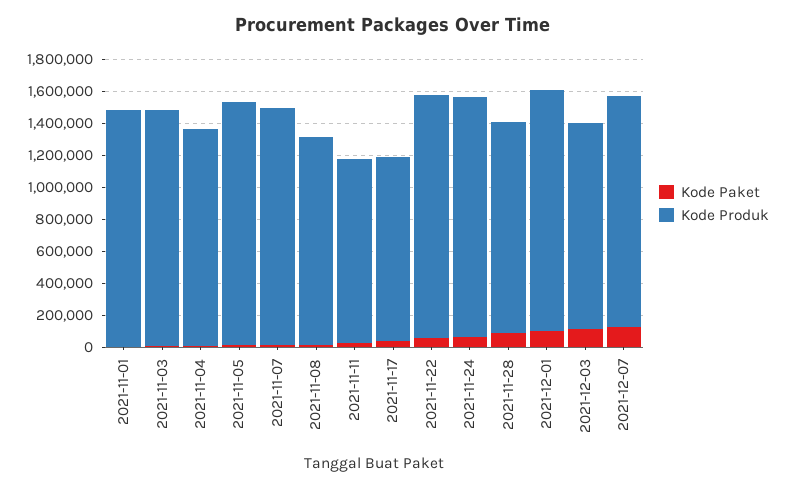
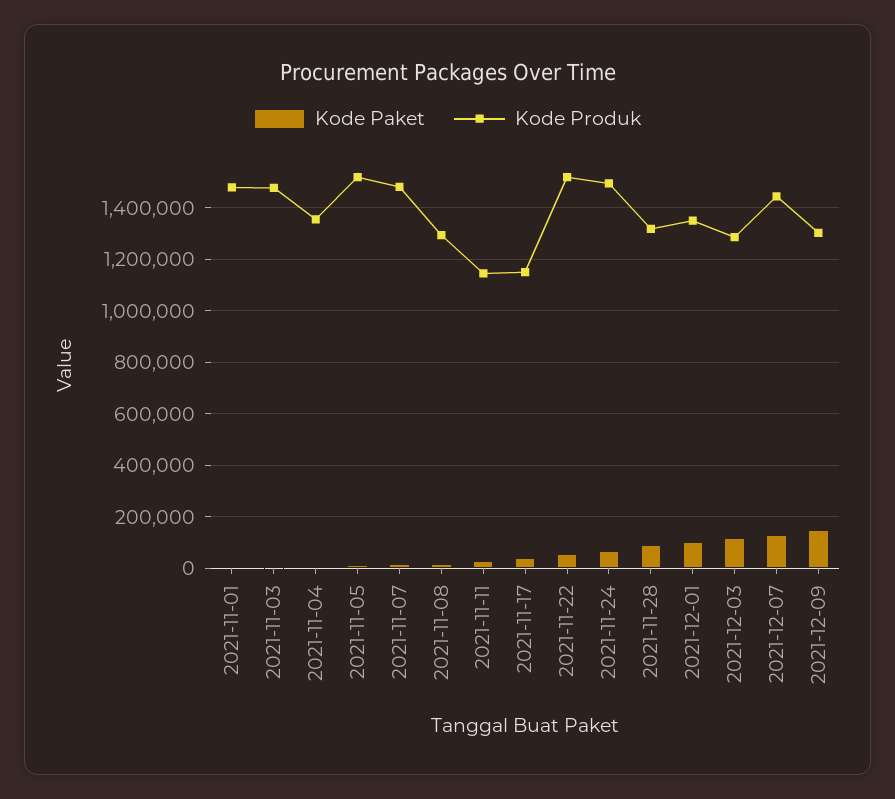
Kode Produk, 2021-12-01: 1500000 -> 1350000
Kode Paket, 2021-12-09: none -> 150000
Kode Produk, 2021-12-09: none -> 1300000

